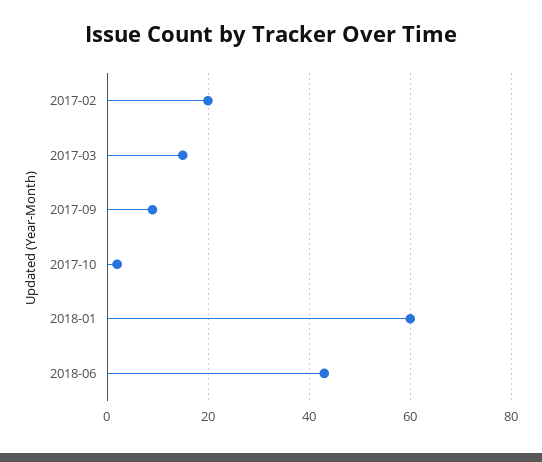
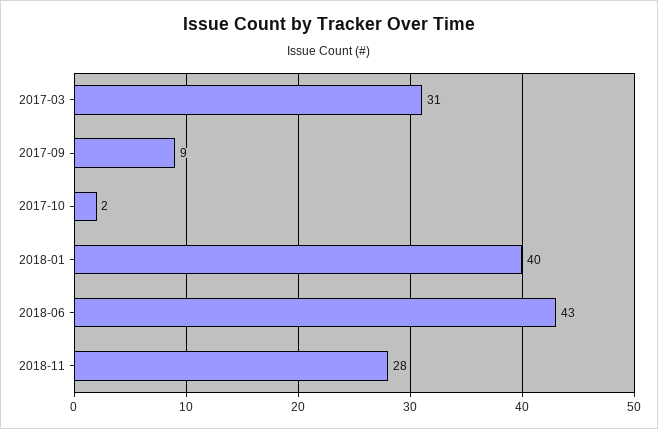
2017-02: 20 -> none
2017-03: 15 -> 31
2018-01: 60 -> 40
2018-11: none -> 28

